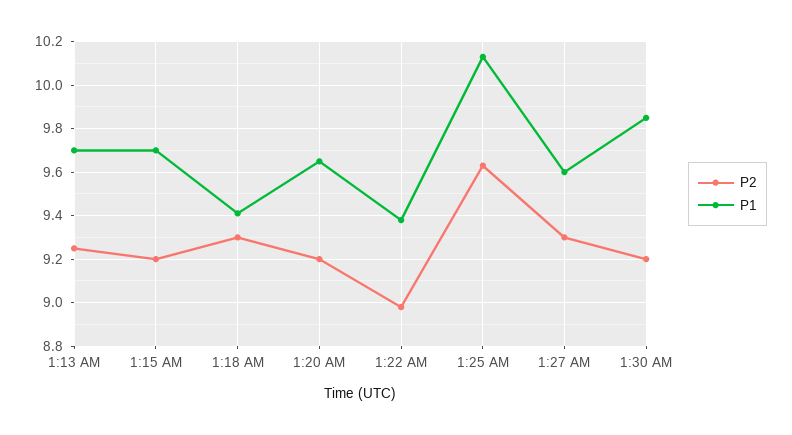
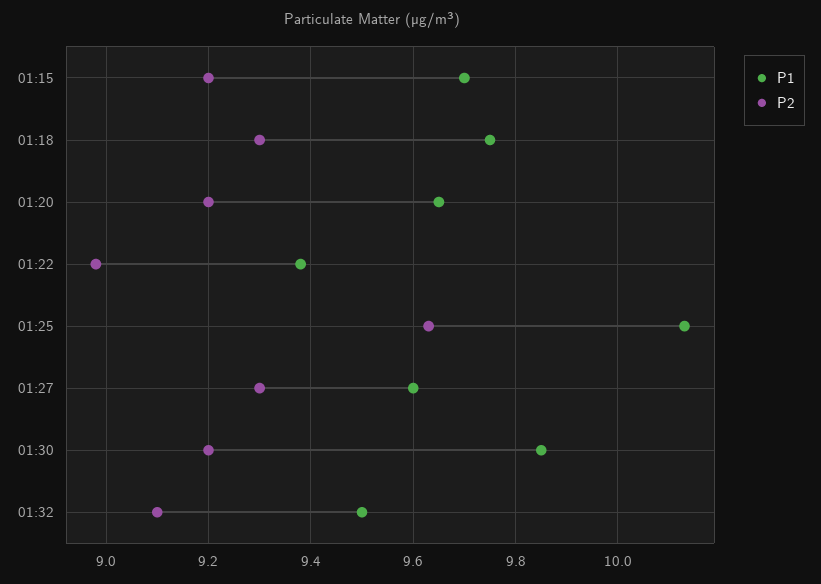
P2, 1:13 AM: 9.25 -> none
P1, 1:13 AM: 9.7 -> none
P1, 1:18 AM: 9.4 -> 9.75
P1, 01:32: none -> 9.5
P2, 01:32: none -> 9.1

